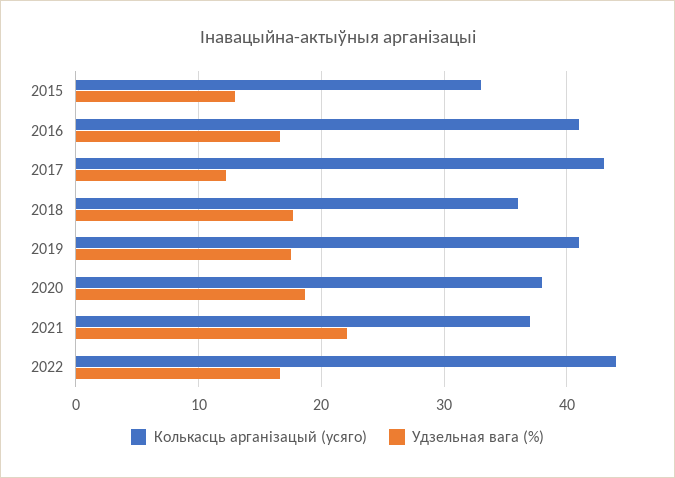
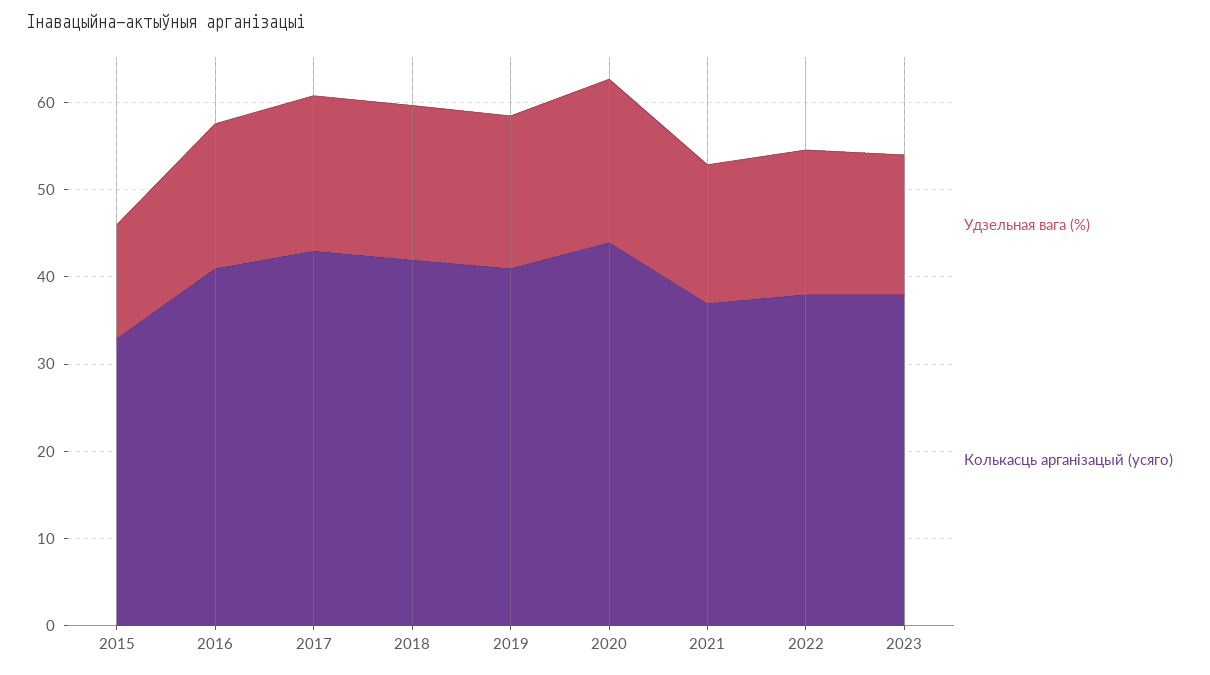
Удзельная вага (%), 2017: 12 -> 18
Колькасць арганізацый (усяго), 2018: 36 -> 42
Колькасць арганізацый (усяго), 2020: 38 -> 44
Удзельная вага (%), 2021: 22 -> 16
Колькасць арганізацый (усяго), 2022: 44 -> 38
Удзельная вага (%), 2023: none -> 16
Колькасць арганізацый (усяго), 2023: none -> 38

